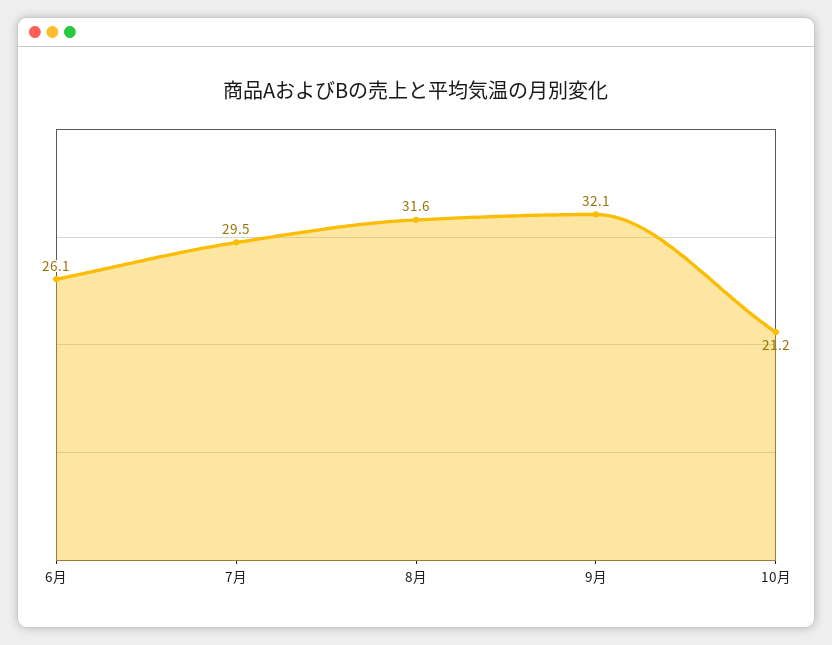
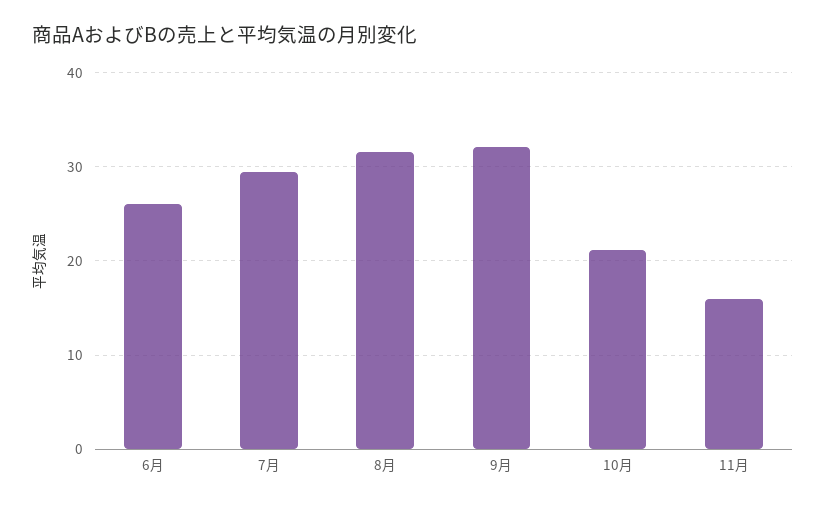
11月: none -> 16

